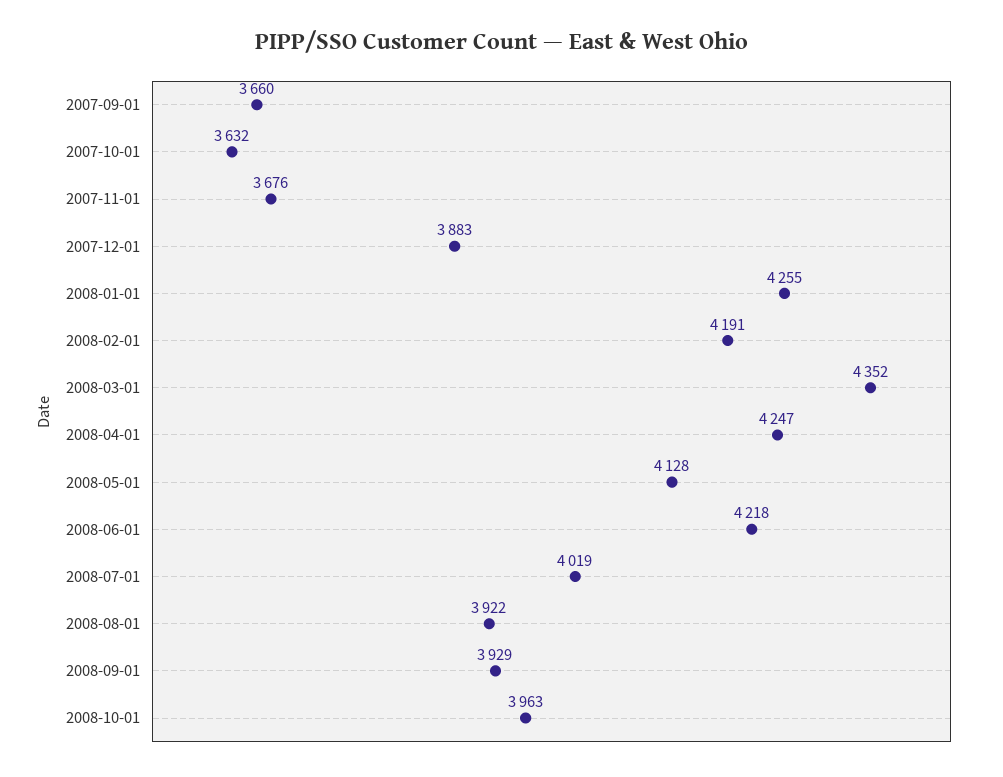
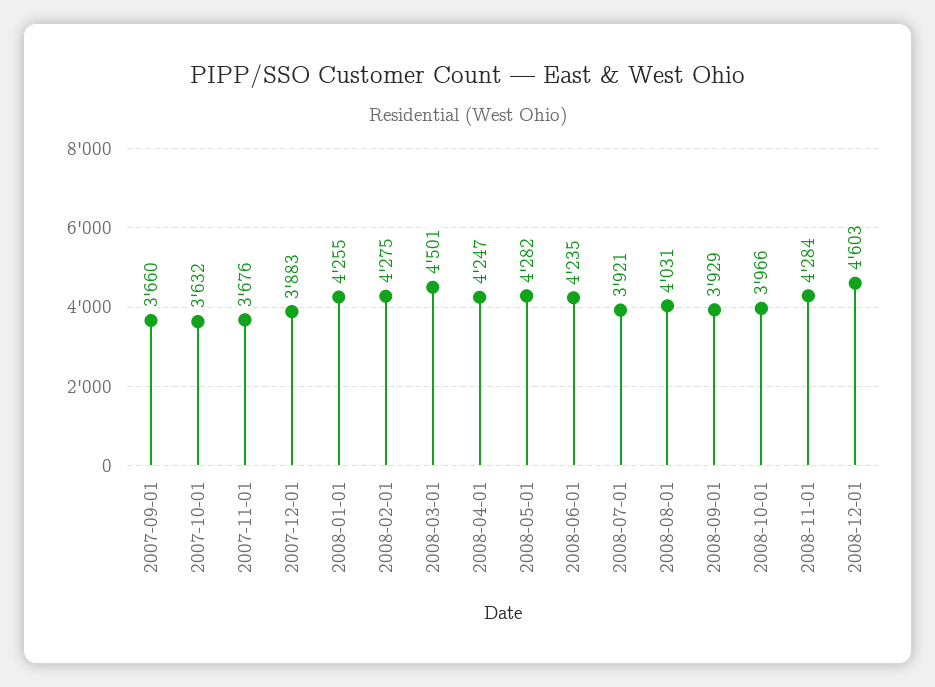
2008-02-01: 4191 -> 4275
2008-03-01: 4352 -> 4501
2008-05-01: 4128 -> 4282
2008-06-01: 4218 -> 4235
2008-07-01: 4019 -> 3921
2008-08-01: 3922 -> 4031
2008-10-01: 3963 -> 3966
2008-11-01: none -> 4284
2008-12-01: none -> 4603

